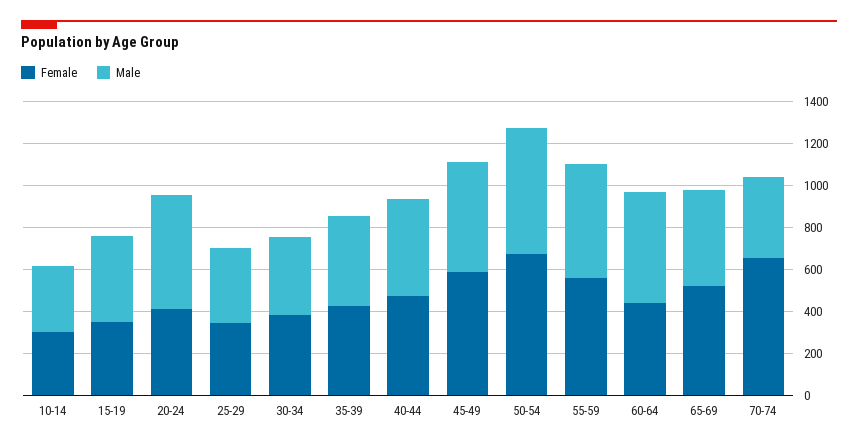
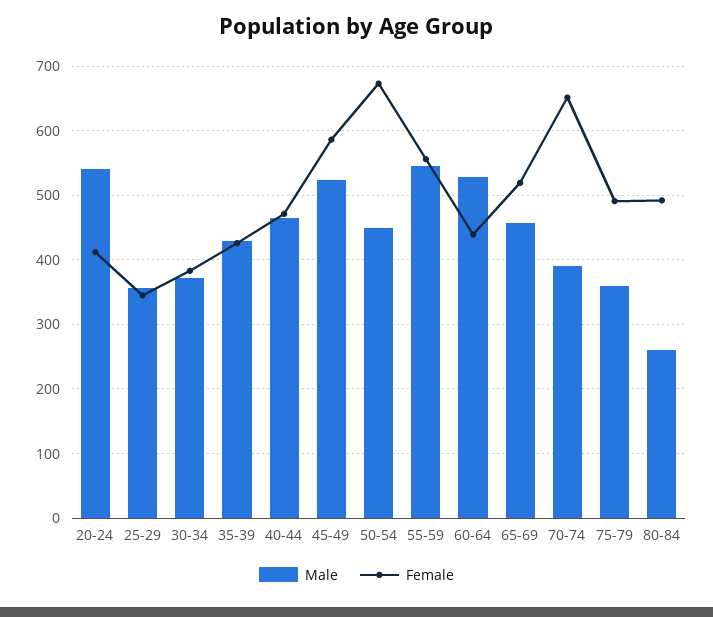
Female, 10-14: 300 -> none
Male, 10-14: 300 -> none
Female, 15-19: 350 -> none
Male, 15-19: 400 -> none
Male, 50-54: 600 -> 450
Male, 75-79: none -> 360
Female, 75-79: none -> 490
Male, 80-84: none -> 260
Female, 80-84: none -> 490

